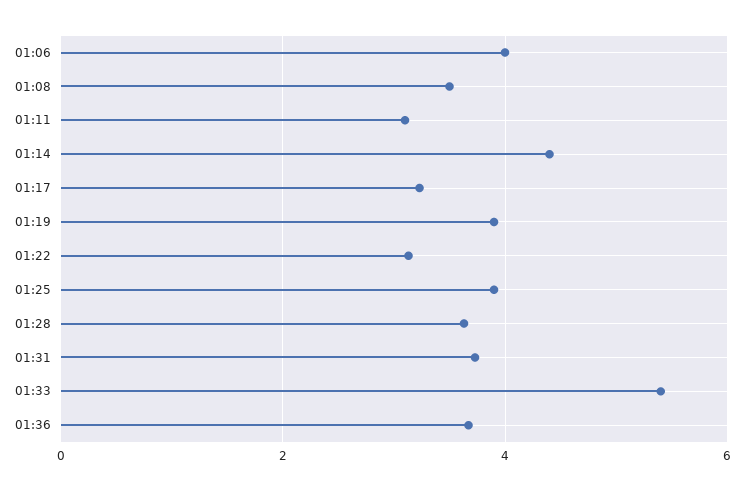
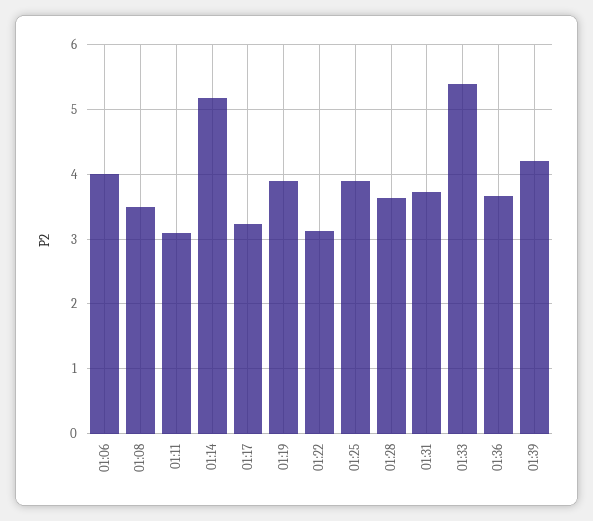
01:14: 4.4 -> 5.2
01:39: none -> 4.2

